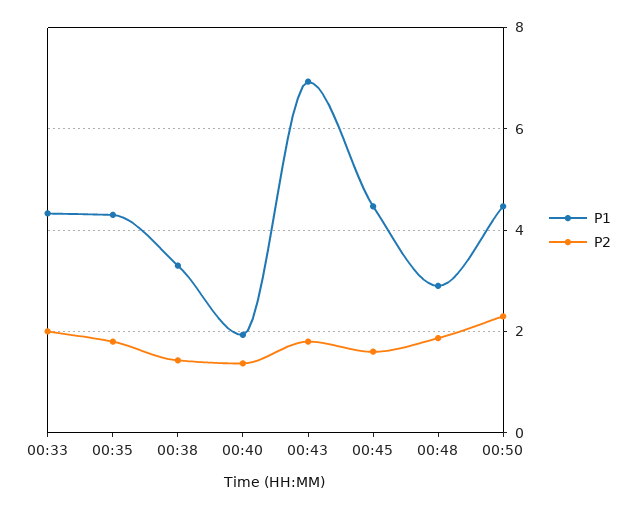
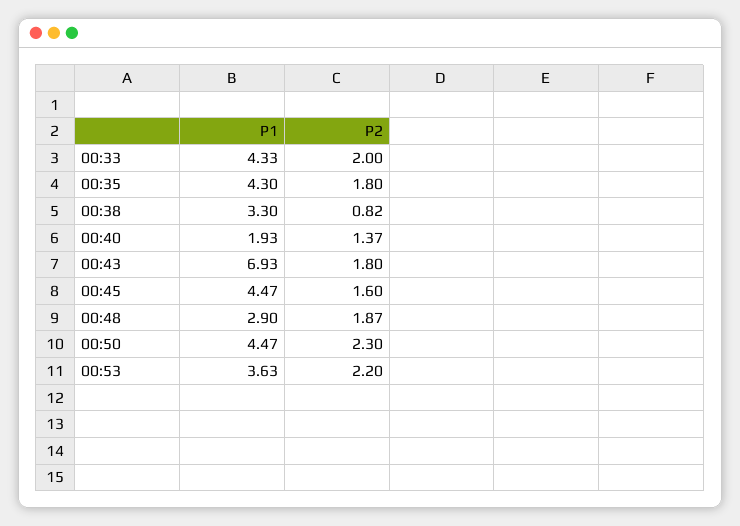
P2, 00:38: 1.4 -> 0.82
P1, 00:53: none -> 3.63
P2, 00:53: none -> 2.2

